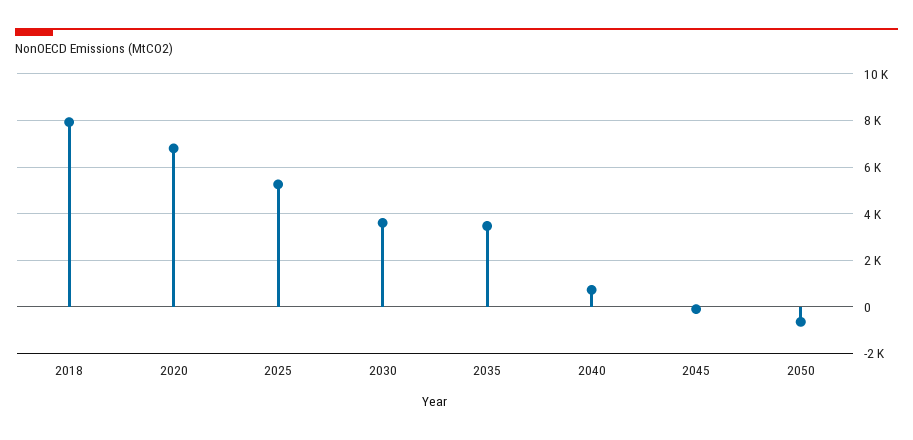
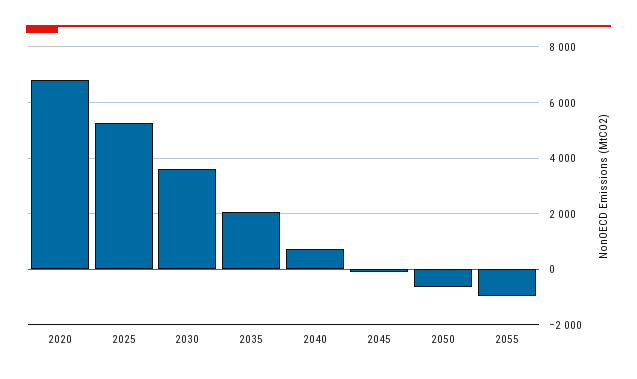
2018: 8000 -> none
2035: 3500 -> 2000
2055: none -> -1000

